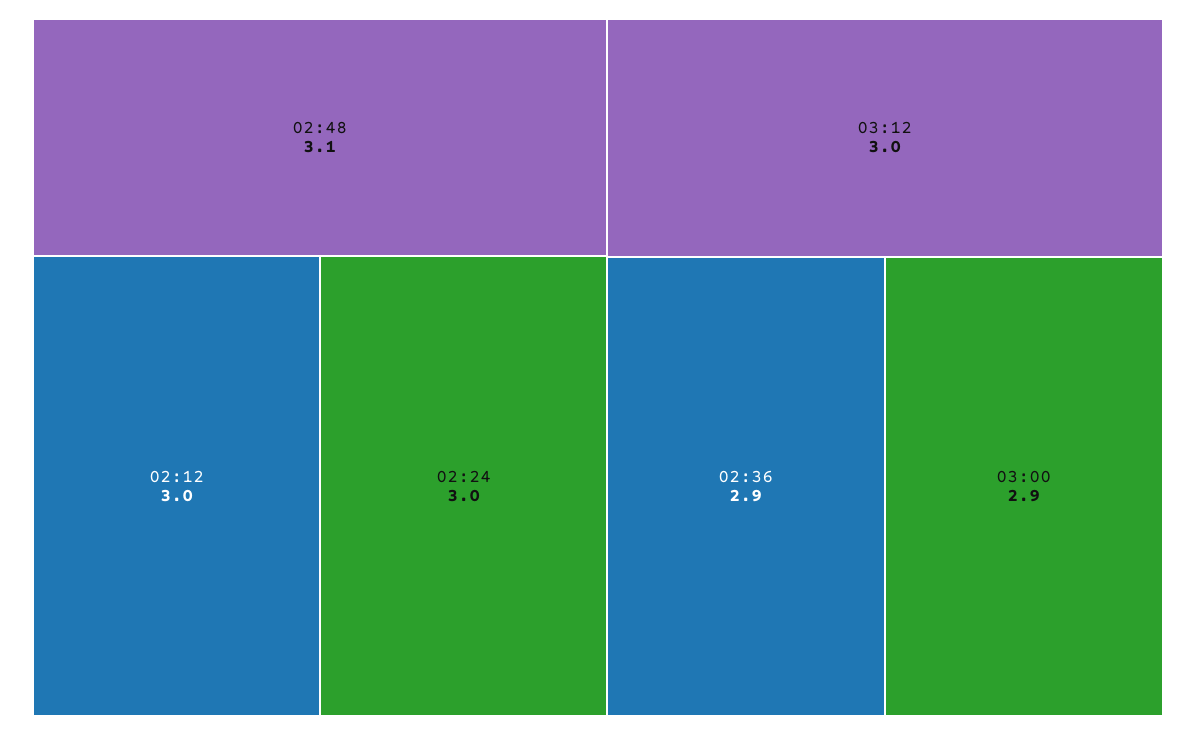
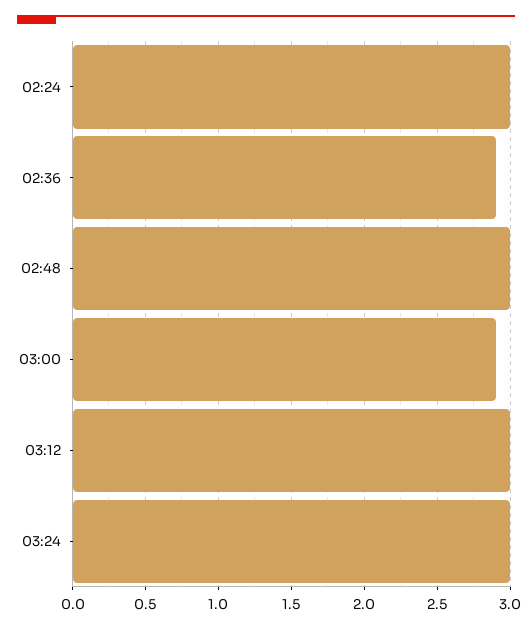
02:48: 3.1 -> 3
02:12: 3 -> none
03:24: none -> 3

